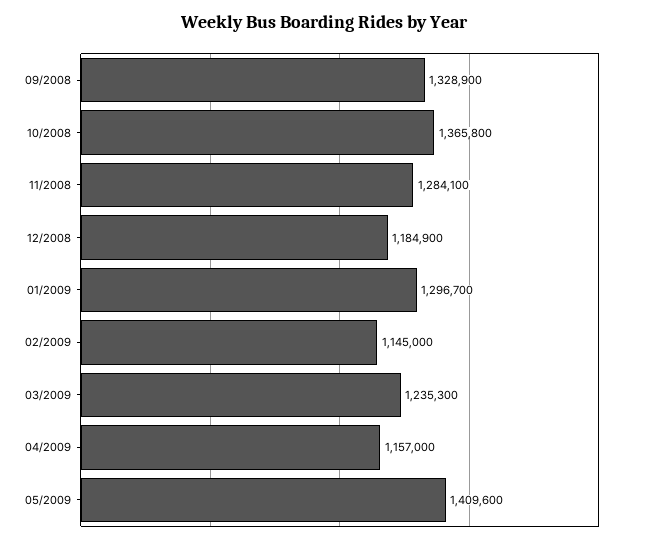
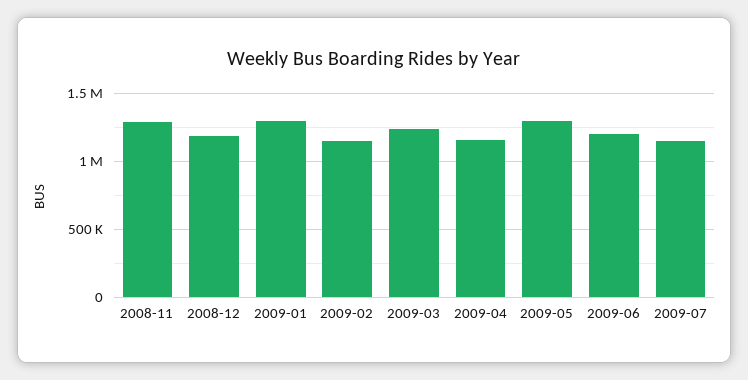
09/2008: 1328900 -> none
10/2008: 1365800 -> none
05/2009: 1409600 -> 1300000
2009-06: none -> 1200000
2009-07: none -> 1150000

